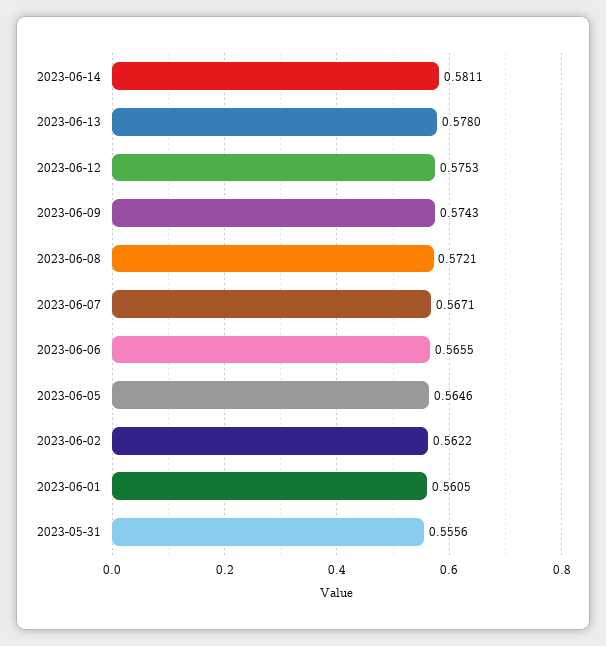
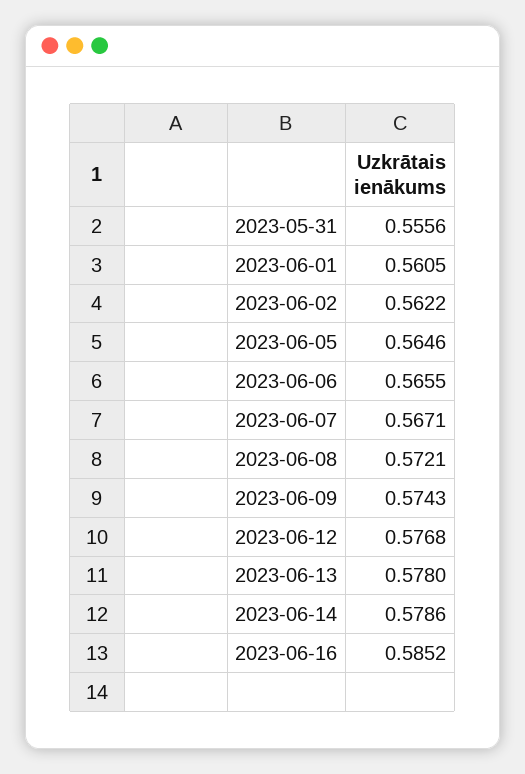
2023-06-14: 0.5811 -> 0.5786
2023-06-12: 0.5753 -> 0.5768
2023-06-16: none -> 0.5852

